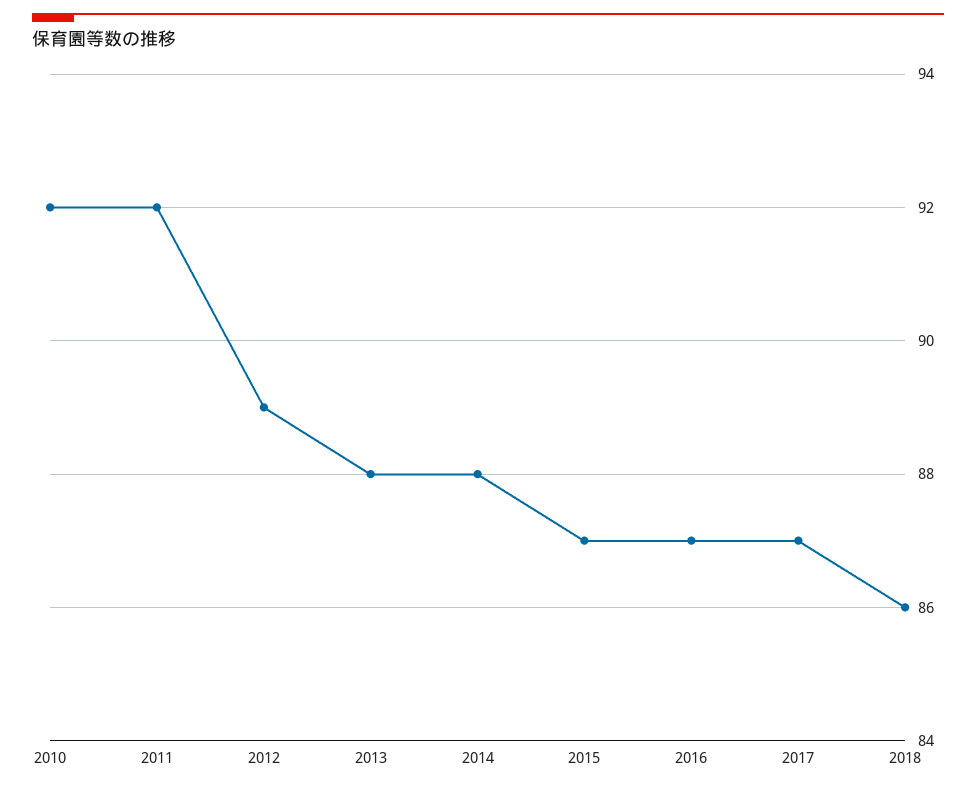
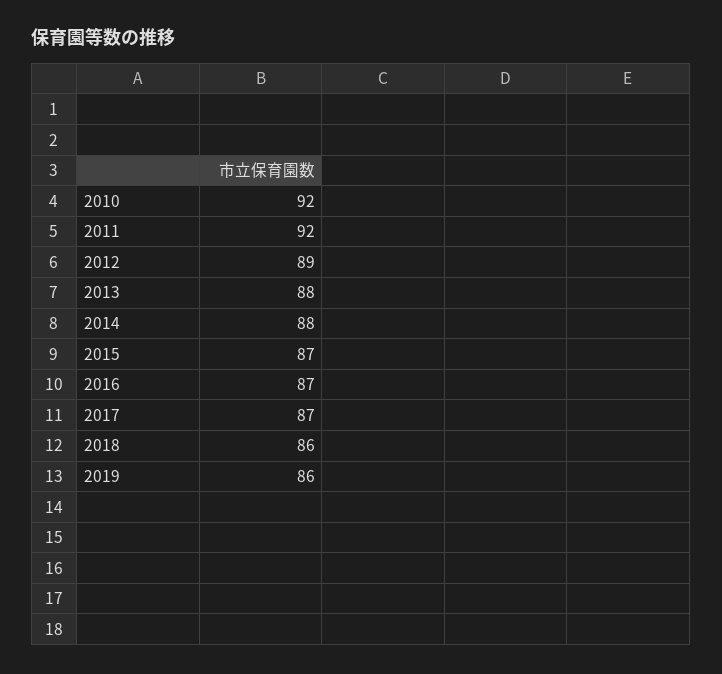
2019: none -> 86

